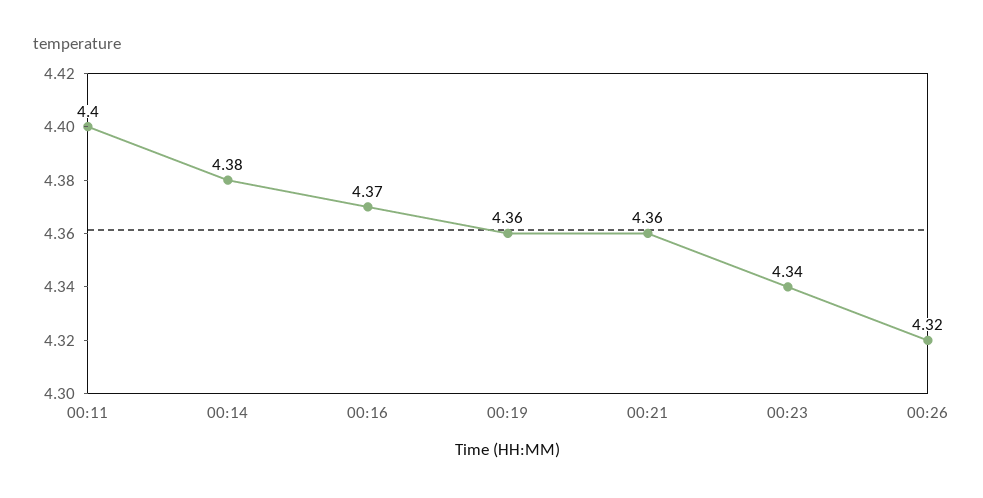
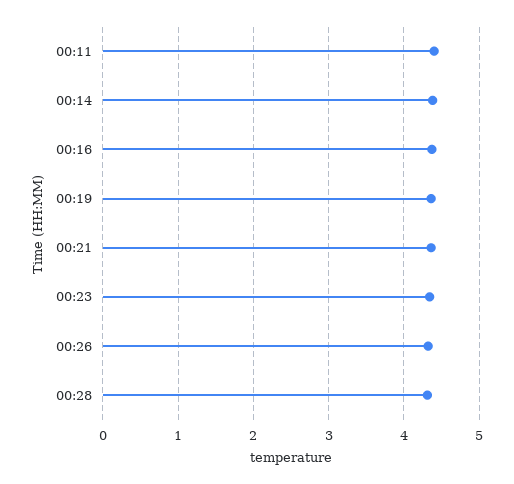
00:28: none -> 4.3

